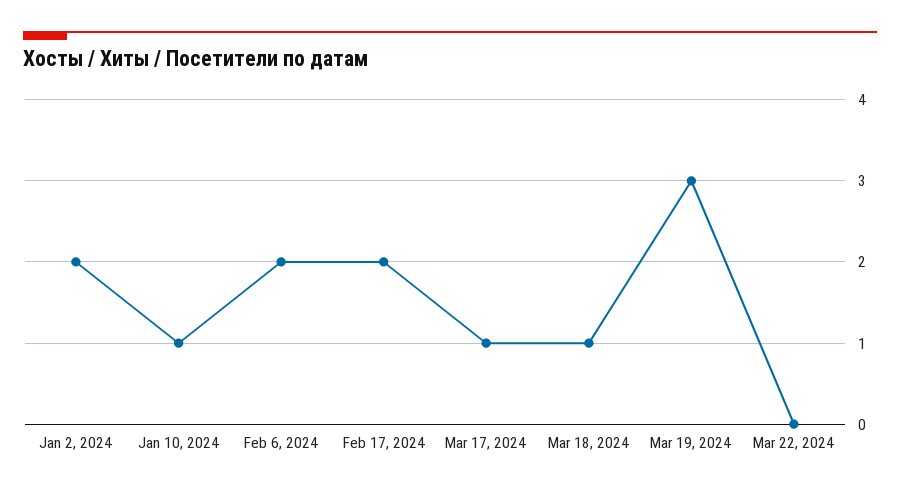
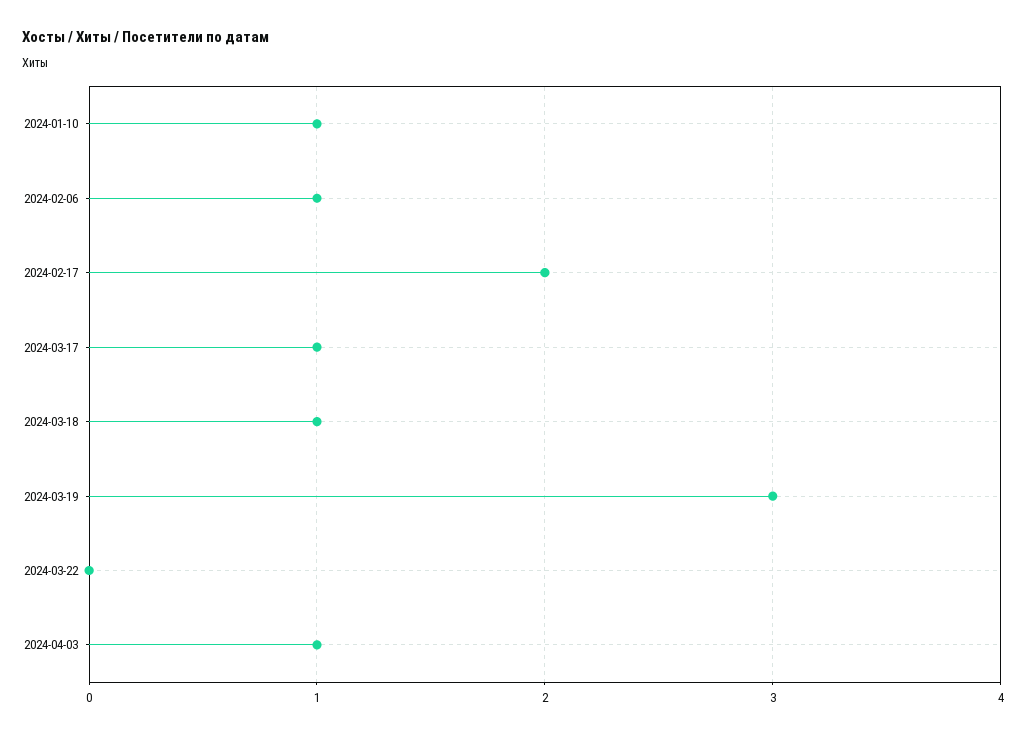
Jan 2, 2024: 2 -> none
Feb 6, 2024: 2 -> 1
2024-04-03: none -> 1

